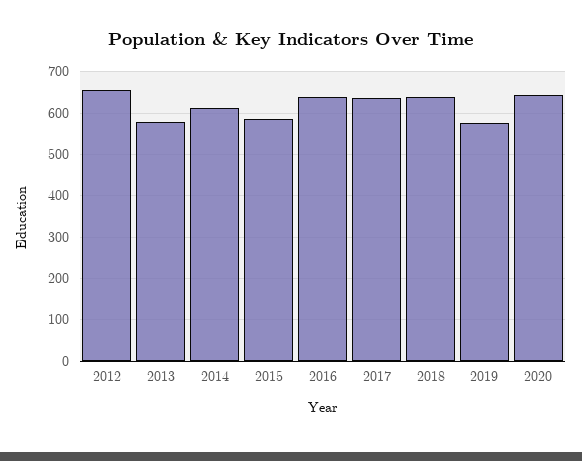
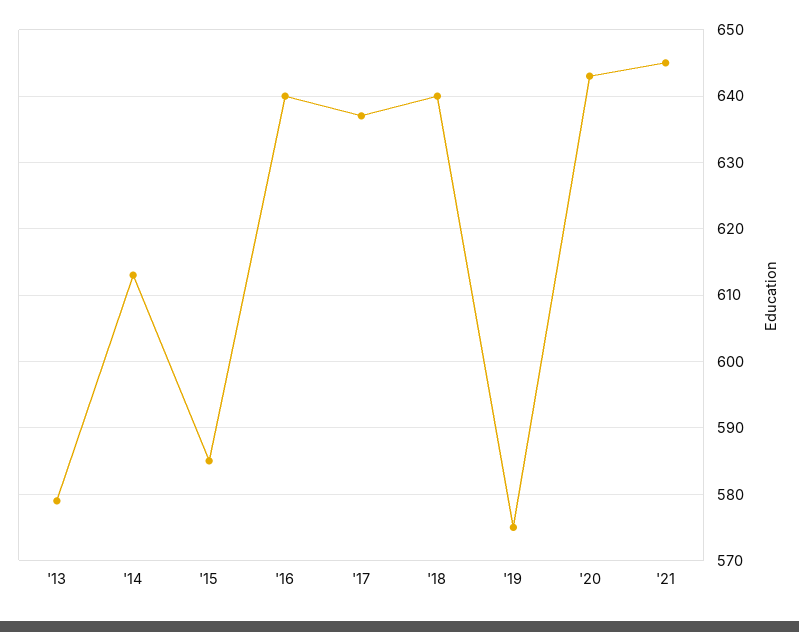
2012: 660 -> none
'21: none -> 645

